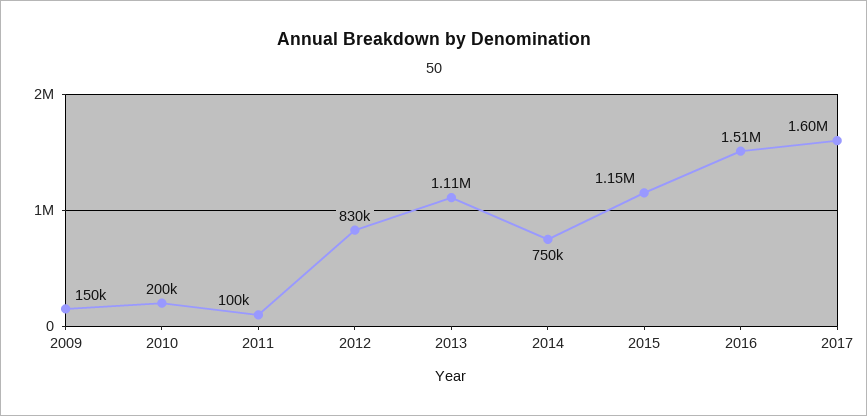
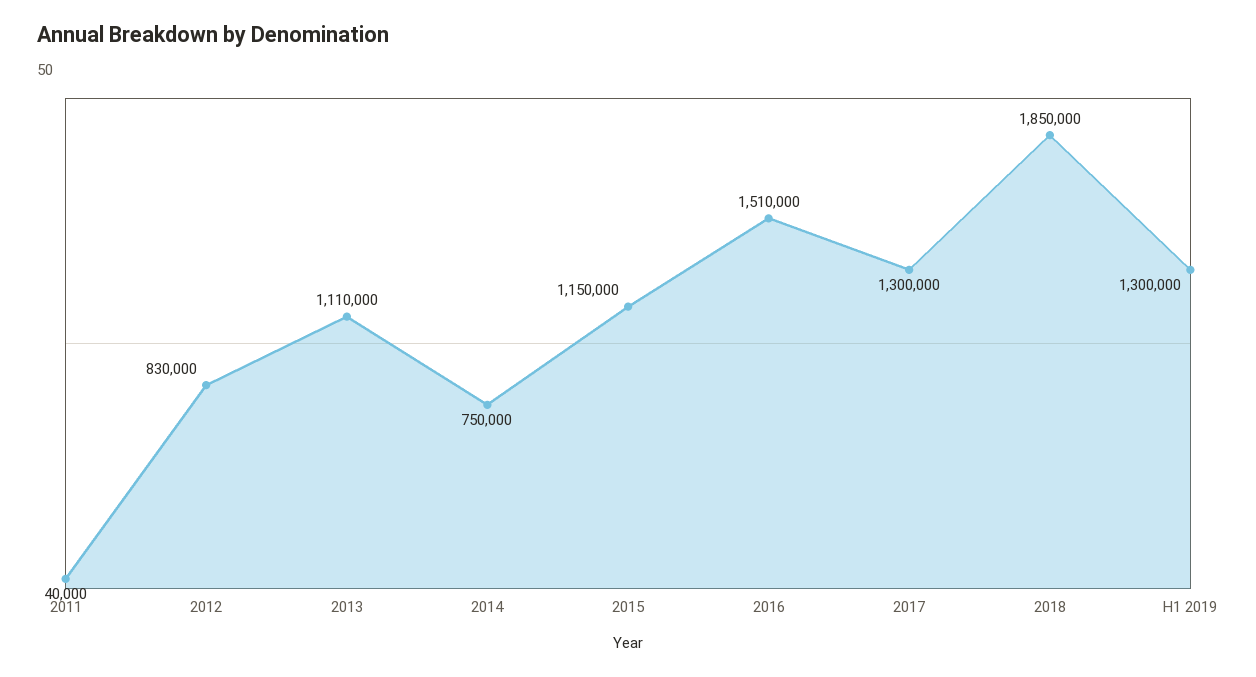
2009: 150000 -> none
2010: 200000 -> none
2011: 100000 -> 40000
2017: 1600000 -> 1300000
2018: none -> 1850000
H1 2019: none -> 1300000

